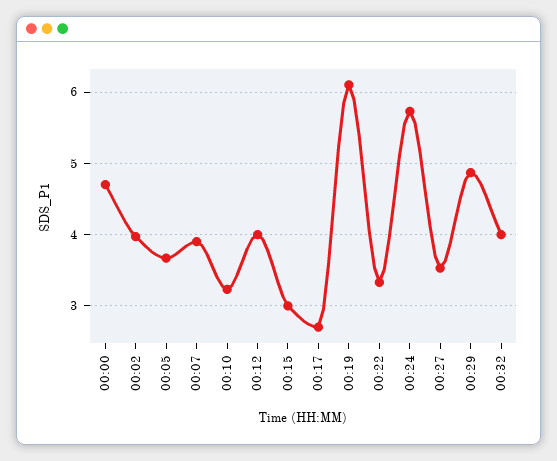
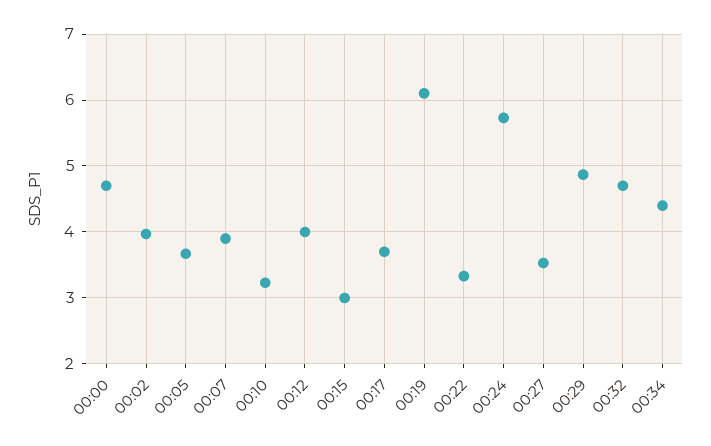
00:17: 2.7 -> 3.7
00:32: 4 -> 4.7
00:34: none -> 4.4

